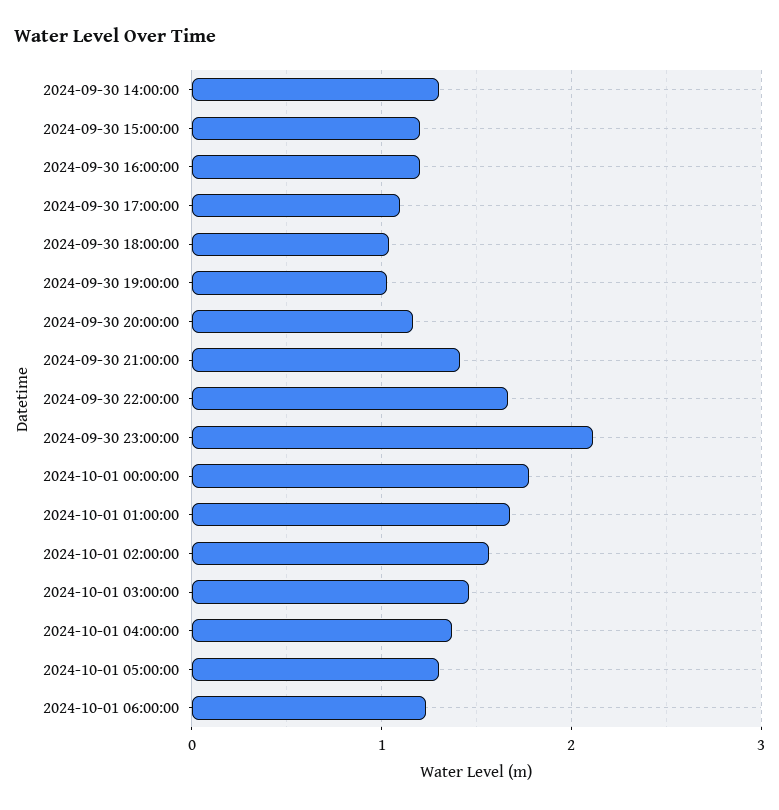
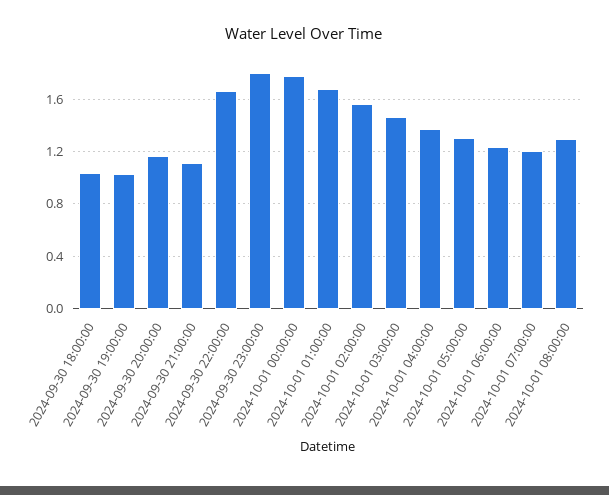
2024-09-30 14:00:00: 1.3 -> none
2024-09-30 15:00:00: 1.2 -> none
2024-09-30 16:00:00: 1.2 -> none
2024-09-30 17:00:00: 1.1 -> none
2024-09-30 21:00:00: 1.4 -> 1.1
2024-09-30 23:00:00: 2.1 -> 1.8
2024-10-01 07:00:00: none -> 1.2
2024-10-01 08:00:00: none -> 1.3

